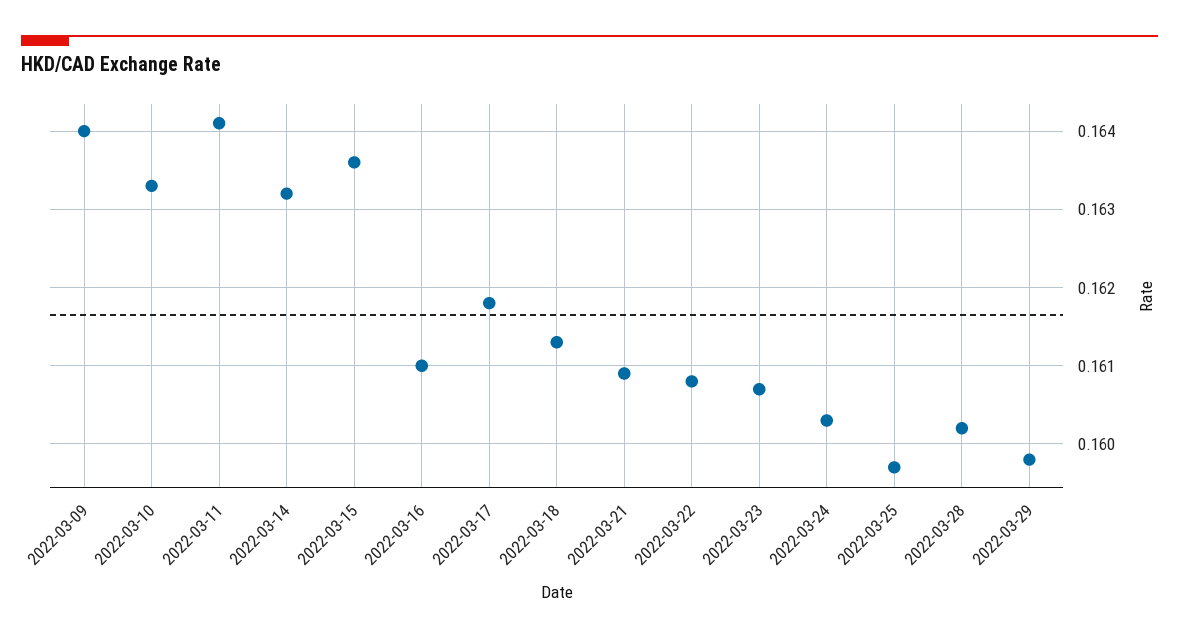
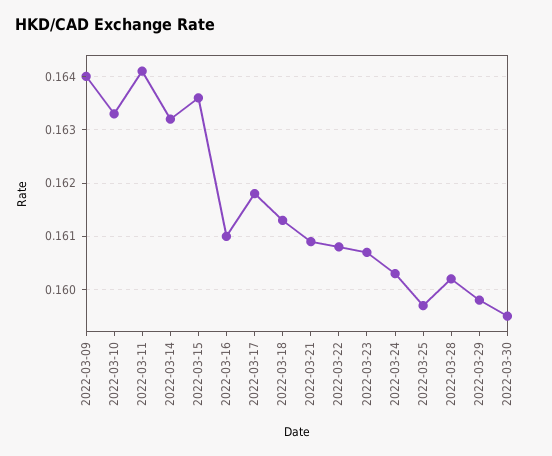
2022-03-30: none -> 0.1595

